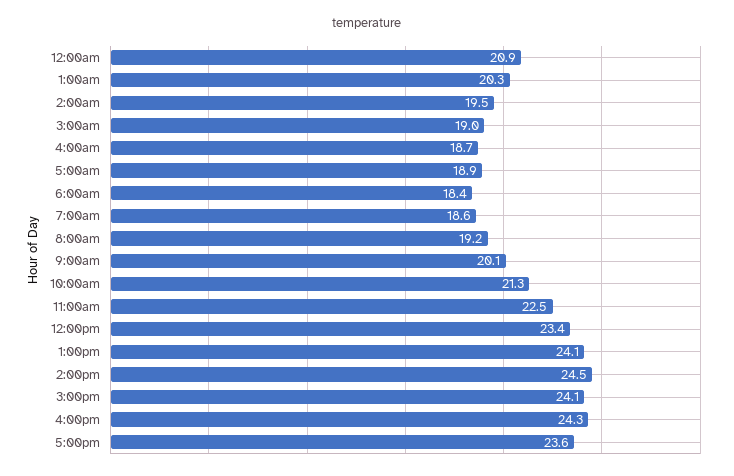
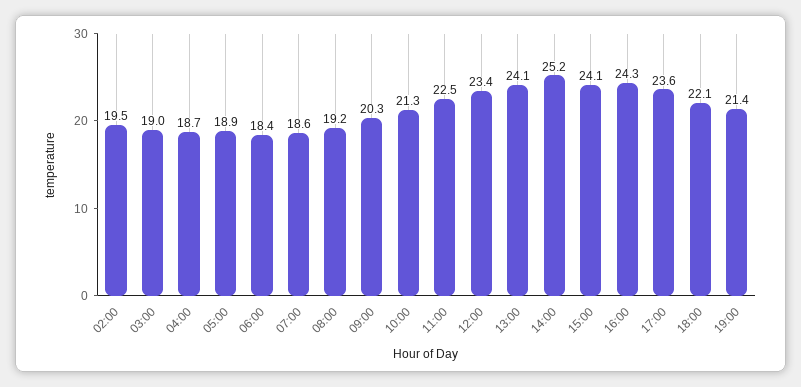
12:00am: 20.9 -> none
1:00am: 20.3 -> none
9:00am: 20.1 -> 20.3
2:00pm: 24.5 -> 25.2
18:00: none -> 22.1
19:00: none -> 21.4

